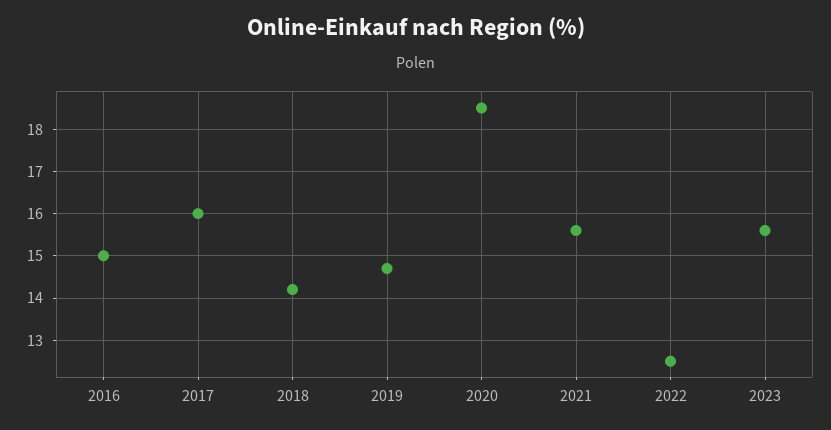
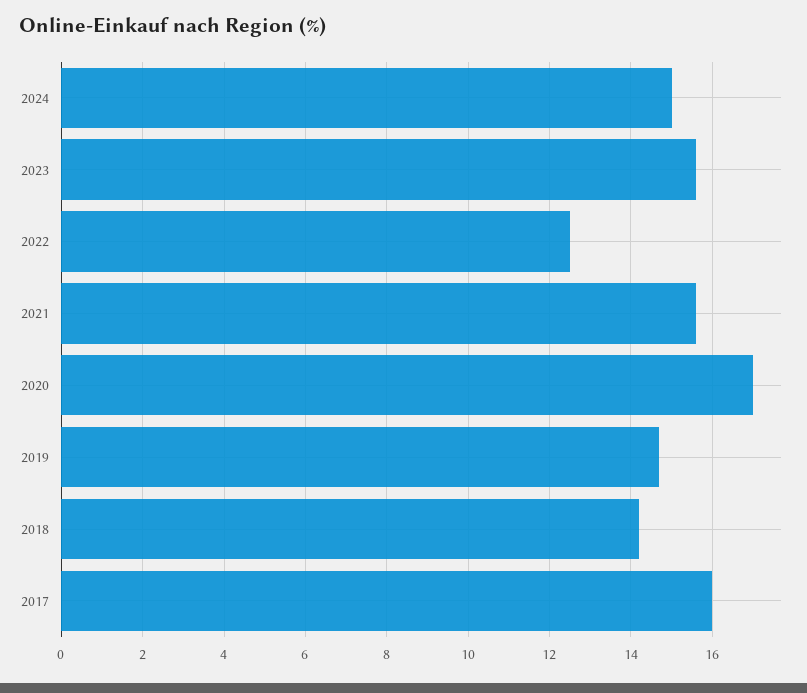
2016: 15 -> none
2020: 18.5 -> 17
2024: none -> 15

